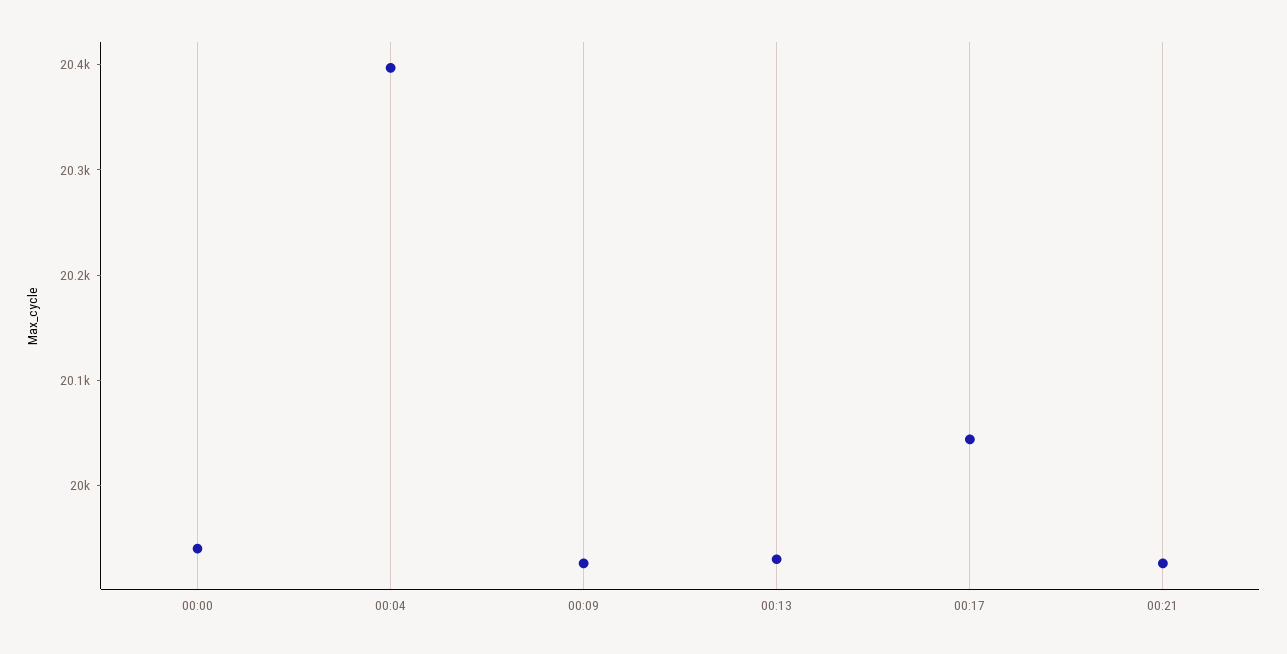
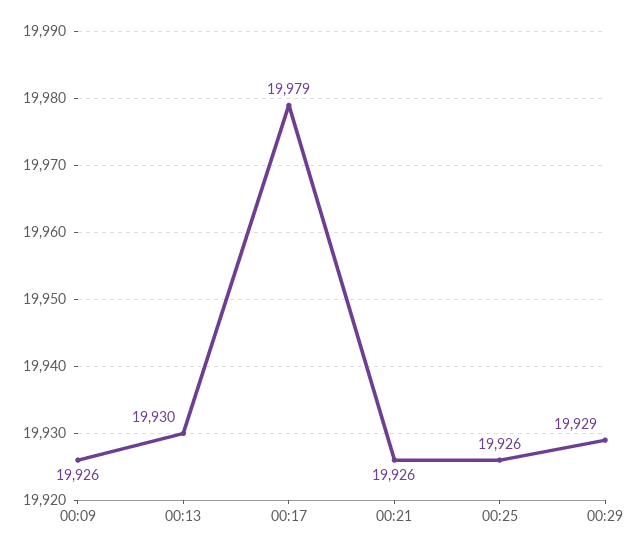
00:00: 19940 -> none
00:04: 20400 -> none
00:17: 20040 -> 19979
00:25: none -> 19926
00:29: none -> 19929

